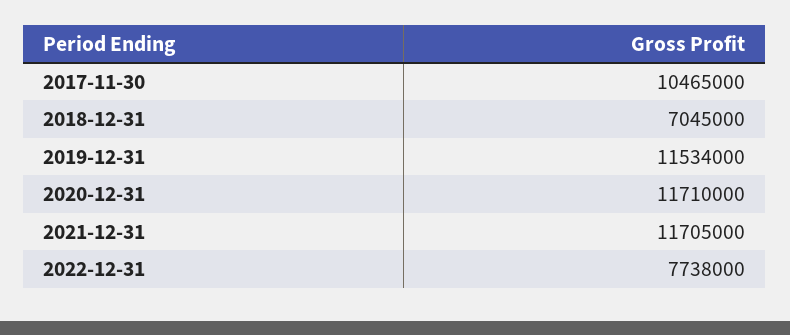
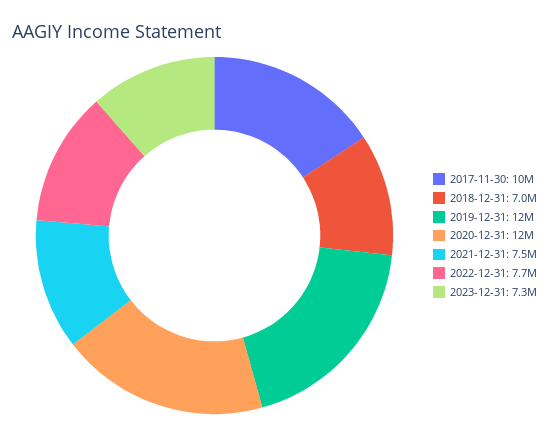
2021-12-31: 11705000 -> 7500000
2023-12-31: none -> 7300000

